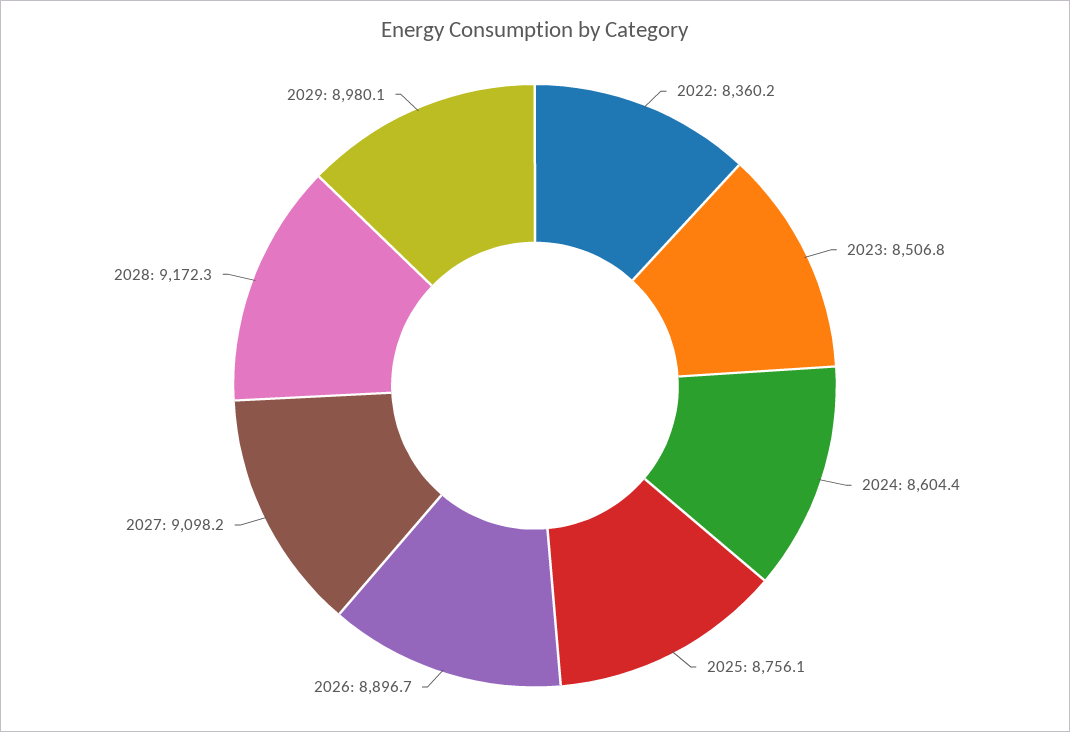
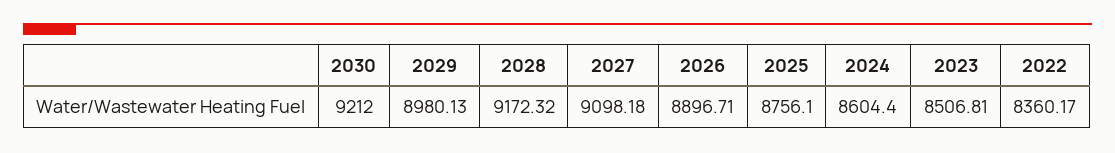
2030: none -> 9212

